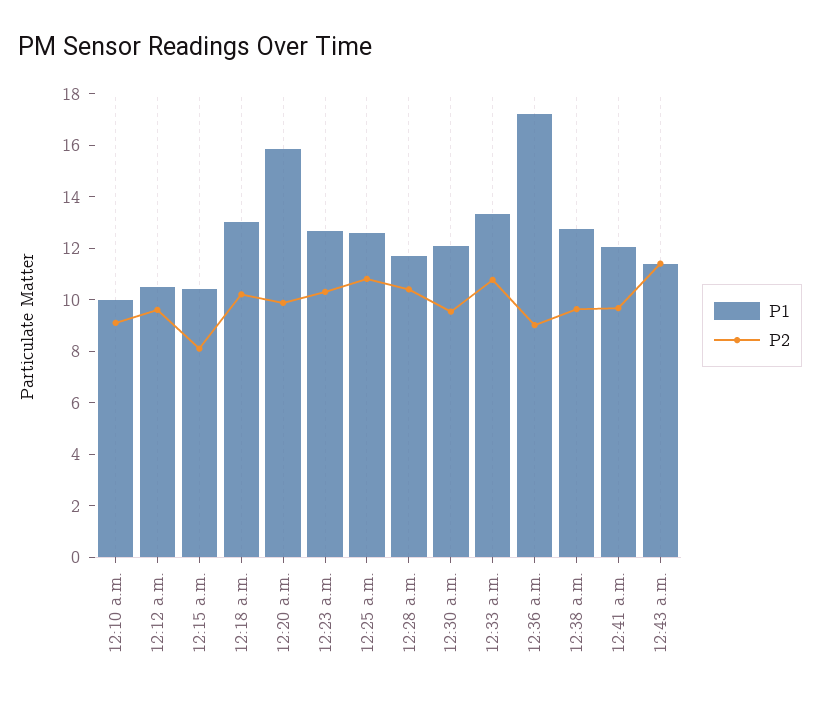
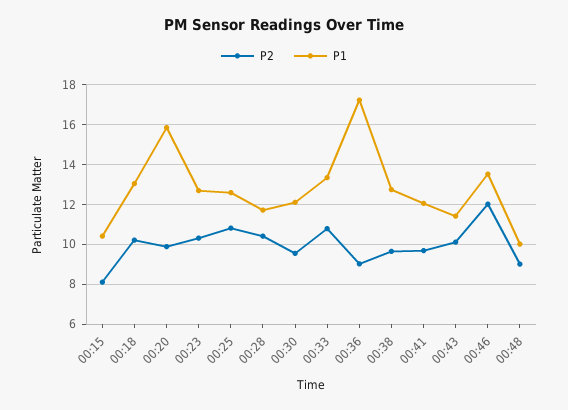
P1, 12:10 a.m.: 10 -> none
P2, 12:10 a.m.: 9 -> none
P1, 12:12 a.m.: 10.5 -> none
P2, 12:12 a.m.: 9.5 -> none
P2, 12:43 a.m.: 11.5 -> 10
P2, 00:46: none -> 12
P1, 00:46: none -> 13.5
P2, 00:48: none -> 9
P1, 00:48: none -> 10

